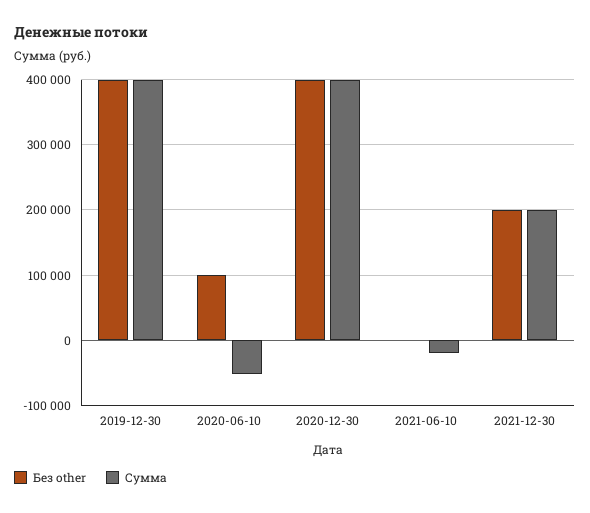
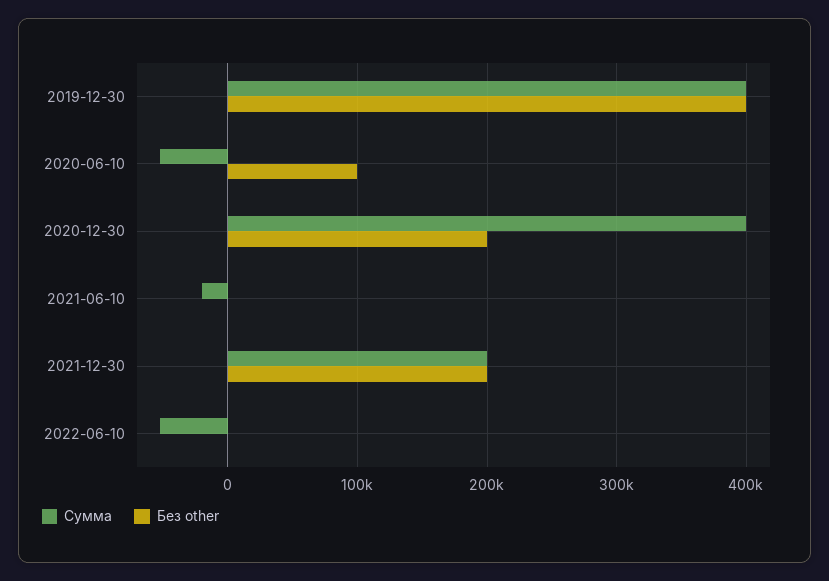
Без other, 2020-12-30: 400000 -> 200000
Сумма, 2022-06-10: none -> -50000
Без other, 2022-06-10: none -> 0

